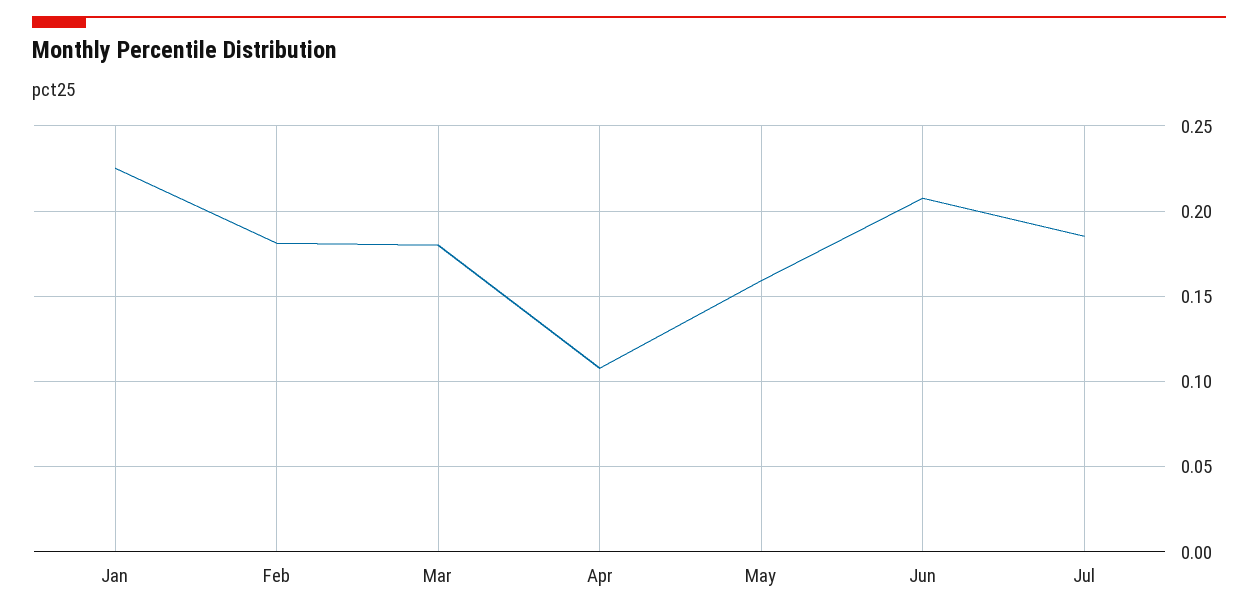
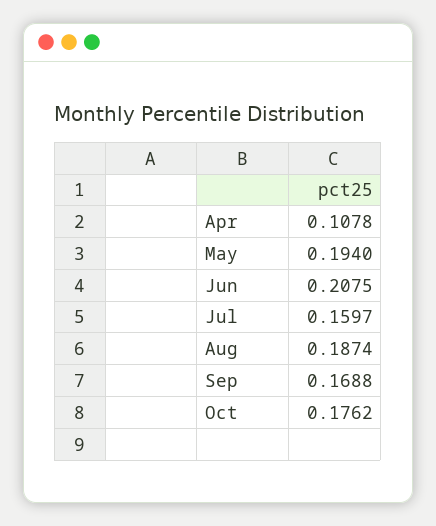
Jan: 0.225 -> none
Feb: 0.18 -> none
Mar: 0.18 -> none
May: 0.16 -> 0.194
Jul: 0.185 -> 0.1597
Aug: none -> 0.1874
Sep: none -> 0.1688
Oct: none -> 0.1762

